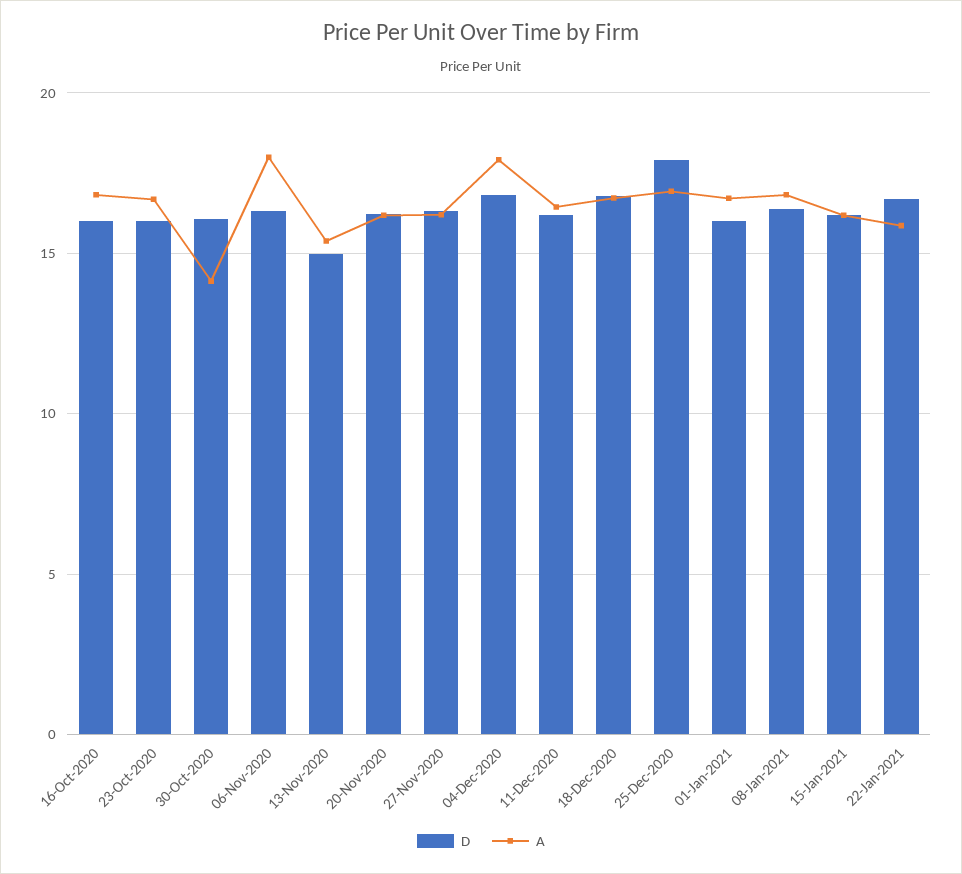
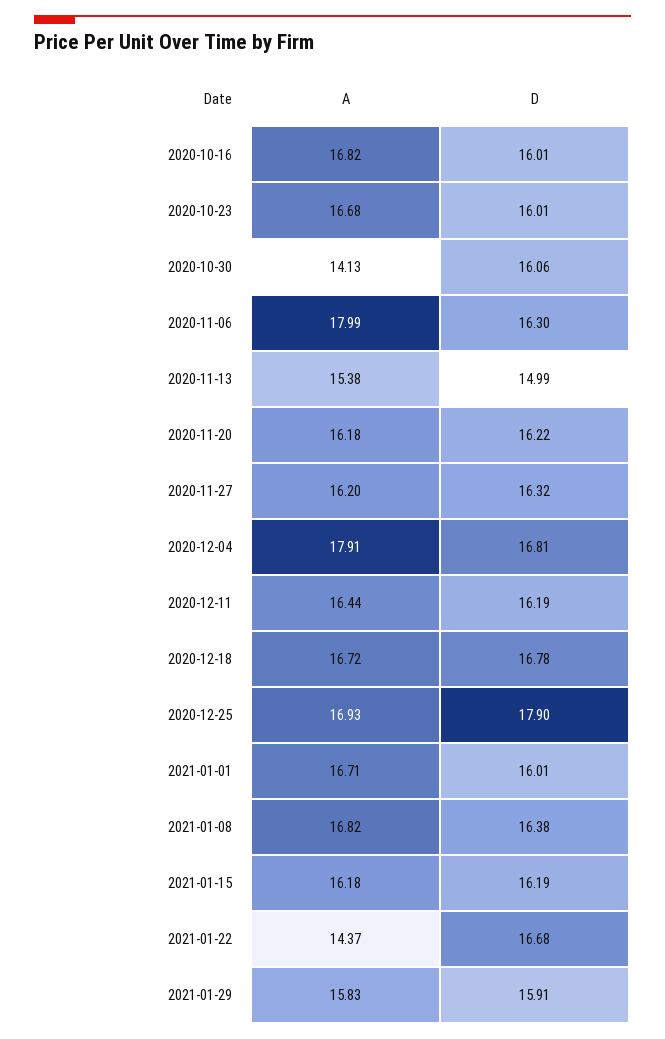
A, 22-Jan-2021: 16 -> 14.37
A, 2021-01-29: none -> 15.83
D, 2021-01-29: none -> 15.91

